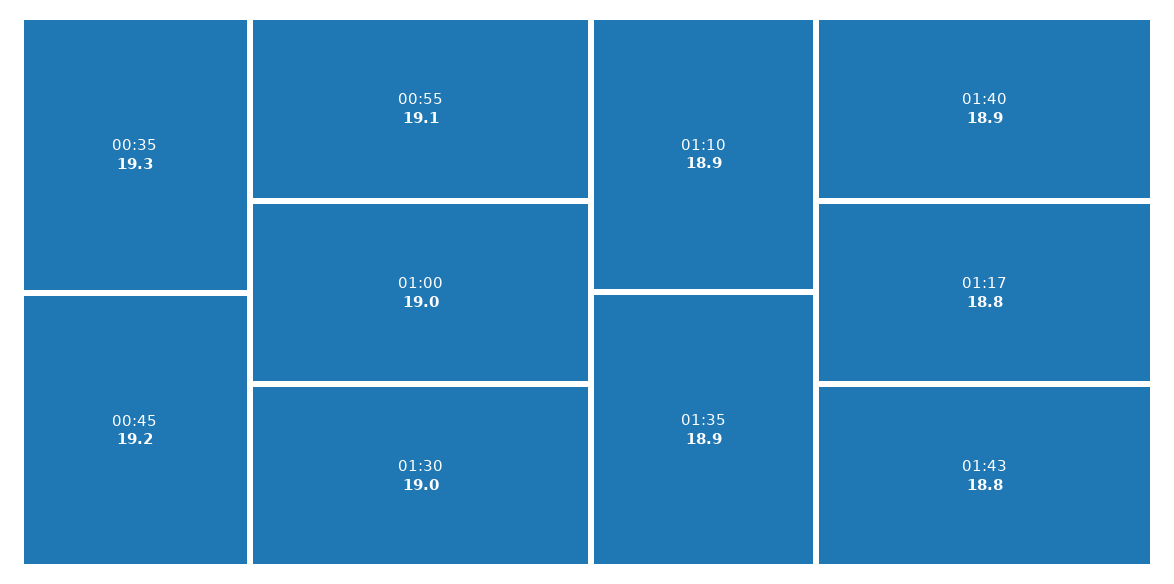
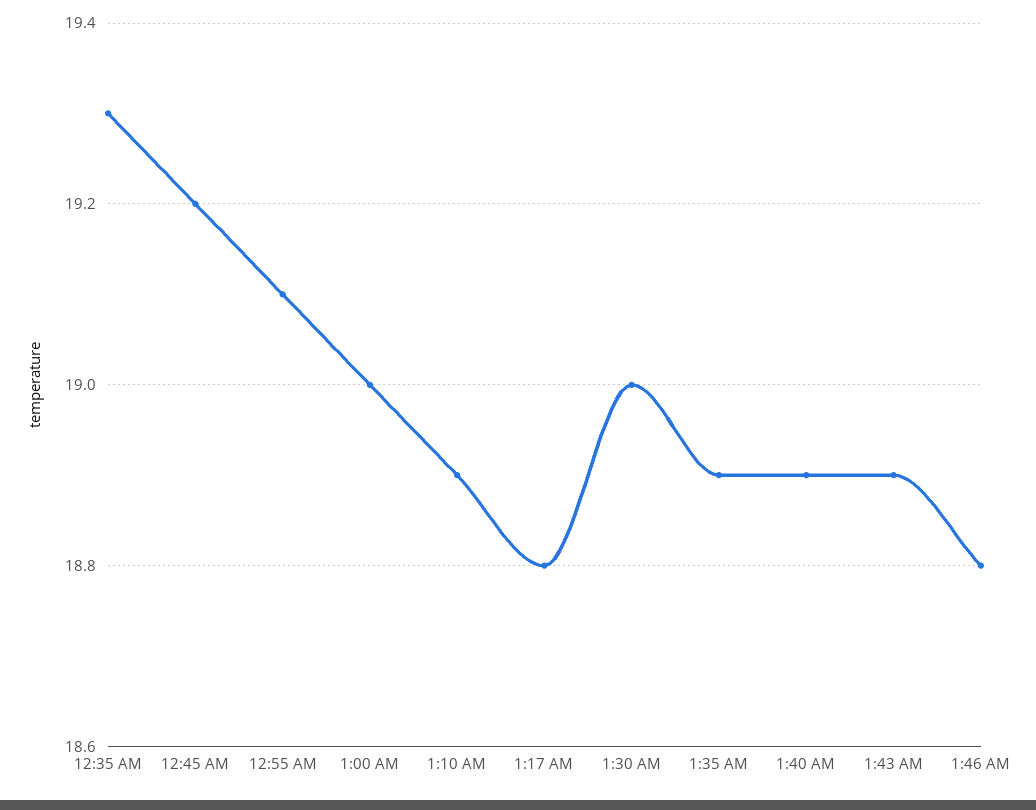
01:43: 18.8 -> 18.9
1:46 AM: none -> 18.8

